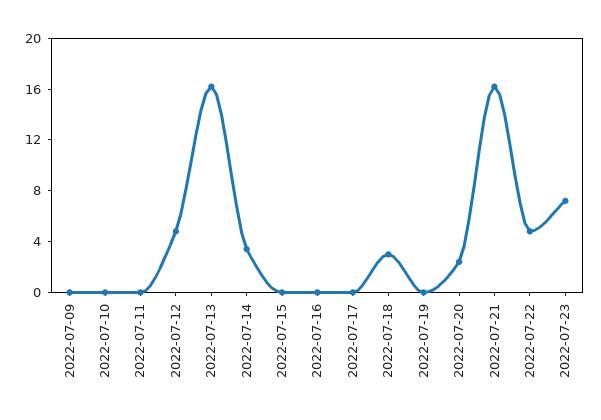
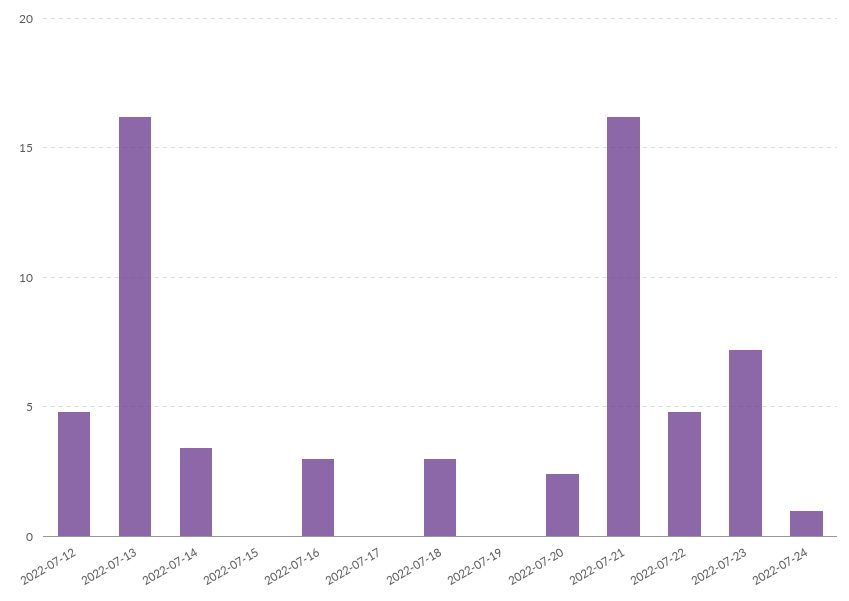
2022-07-09: 0 -> none
2022-07-10: 0 -> none
2022-07-11: 0 -> none
2022-07-16: 0 -> 3
2022-07-24: none -> 1

